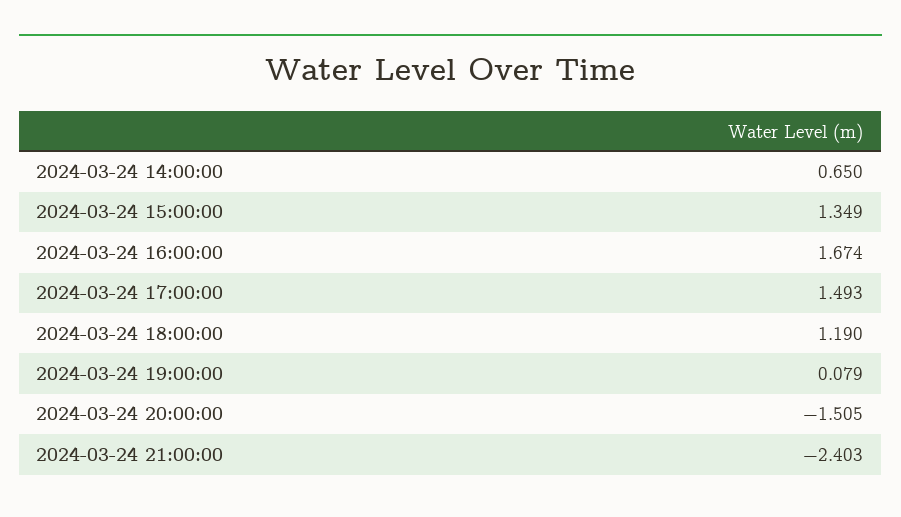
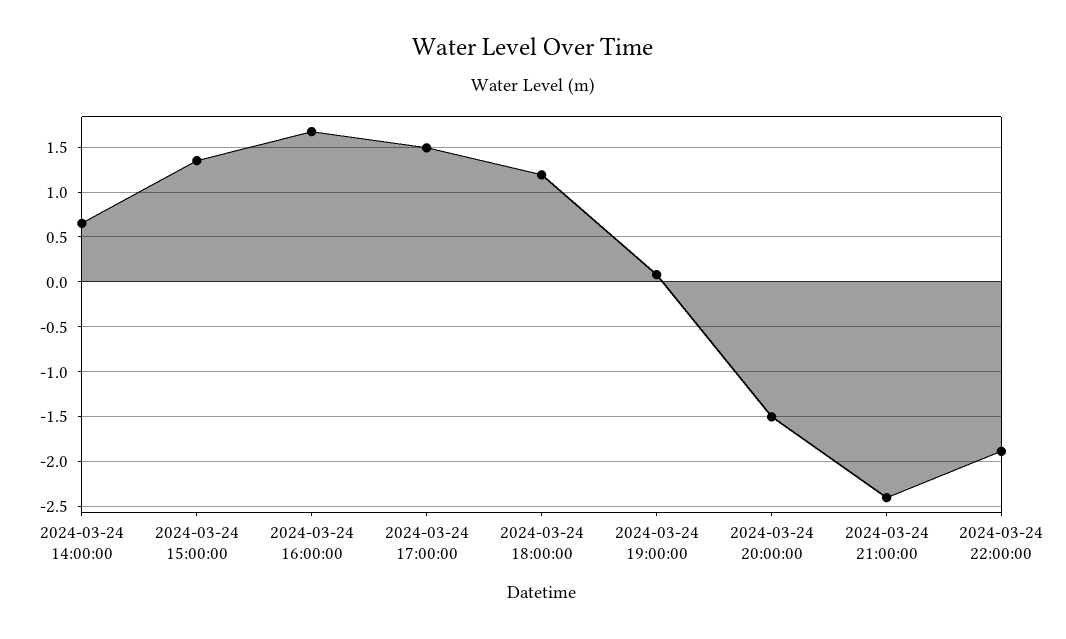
2024-03-24 22:00:00: none -> -1.9

